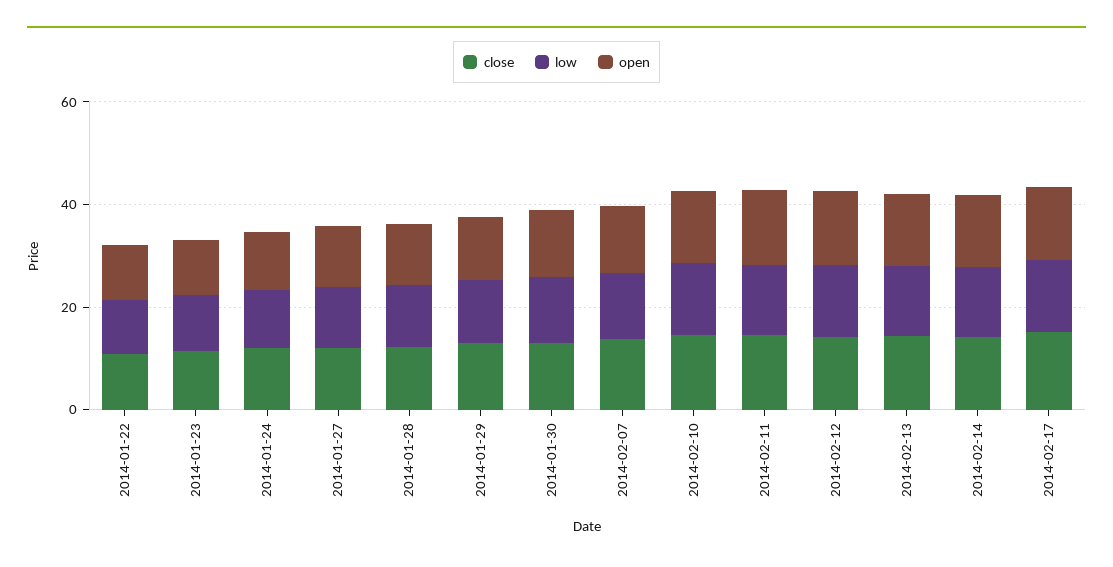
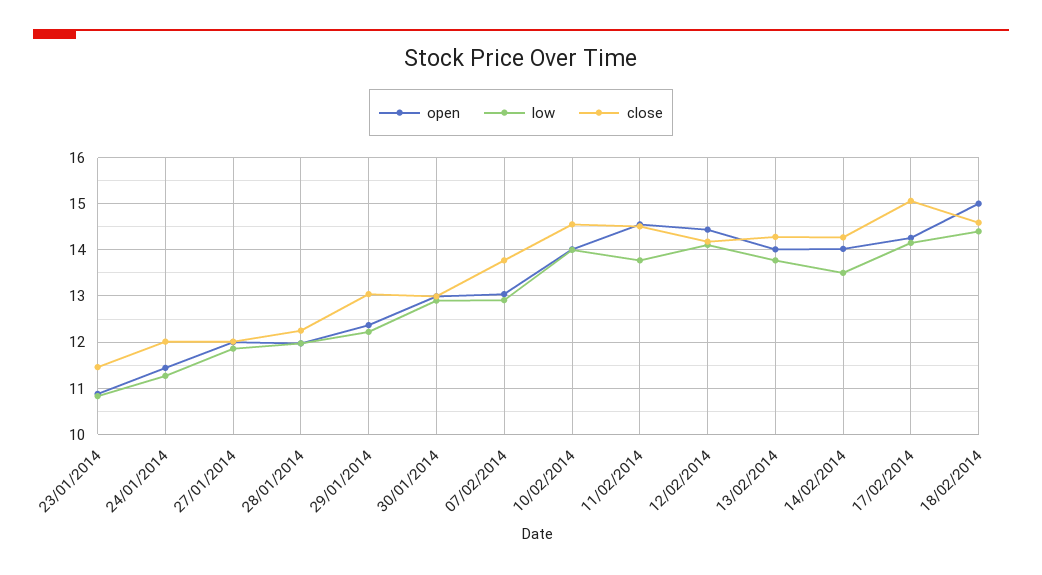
close, 2014-01-22: 10 -> none
low, 2014-01-22: 10 -> none
open, 2014-01-22: 10 -> none
open, 18/02/2014: none -> 15
low, 18/02/2014: none -> 14.4
close, 18/02/2014: none -> 14.6

